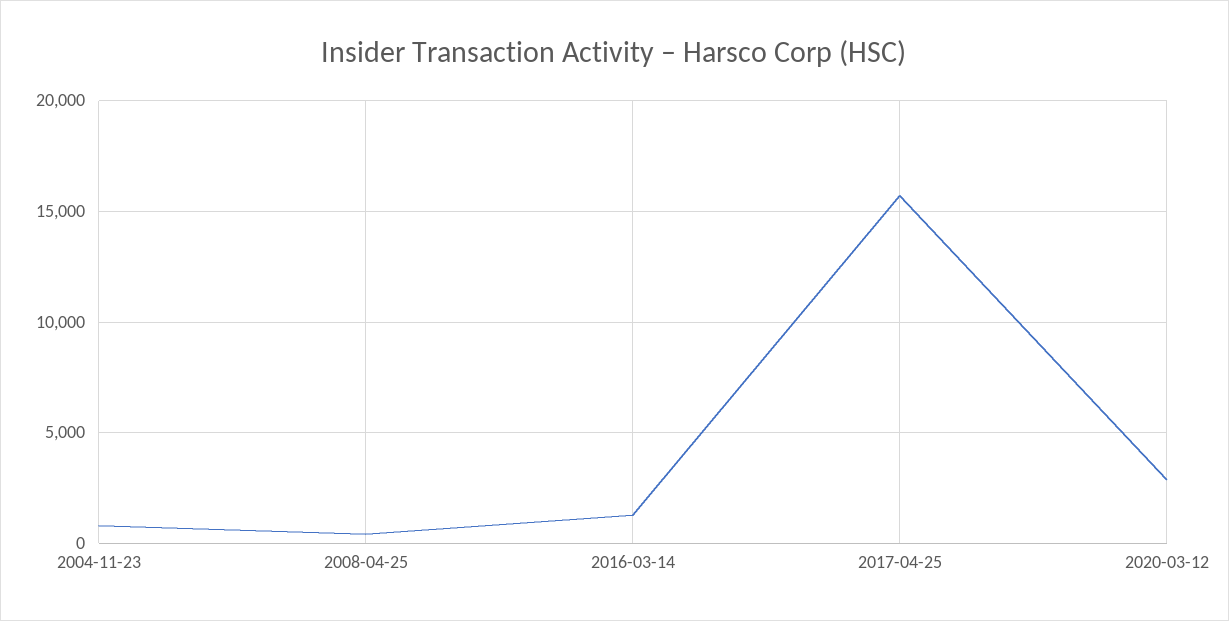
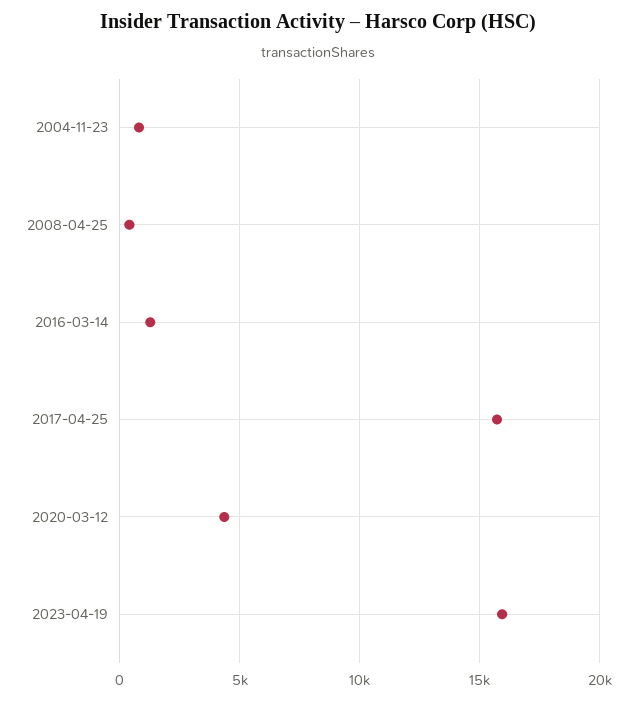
2020-03-12: 3000 -> 4500
2023-04-19: none -> 16000

